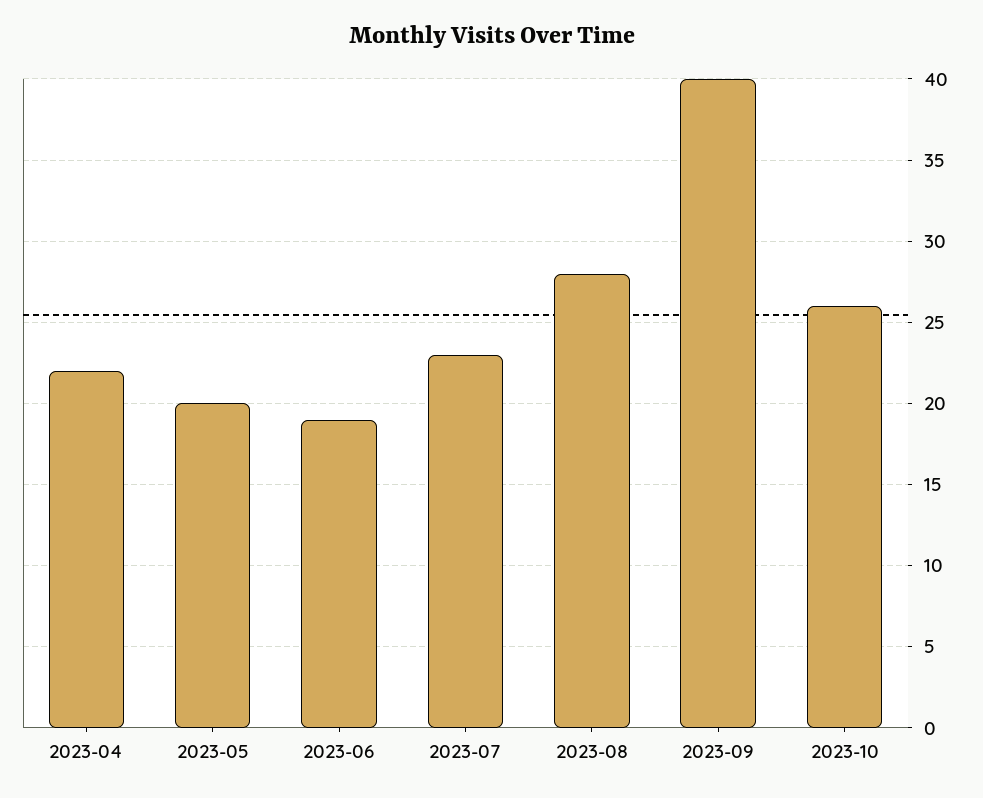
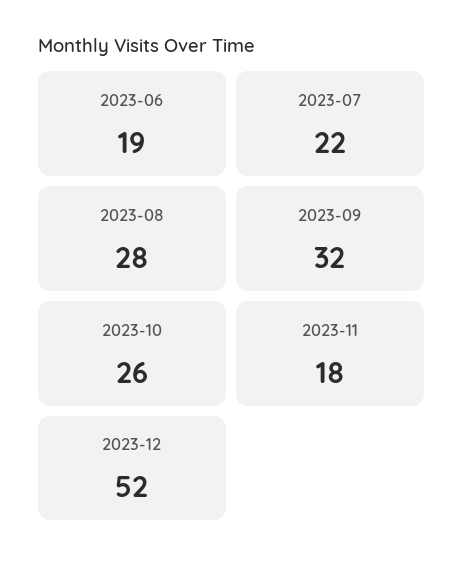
2023-04: 22 -> none
2023-05: 20 -> none
2023-07: 23 -> 22
2023-09: 40 -> 32
2023-11: none -> 18
2023-12: none -> 52

